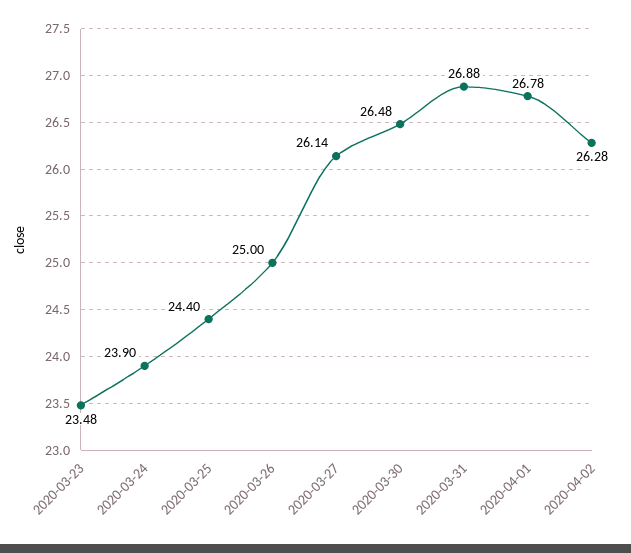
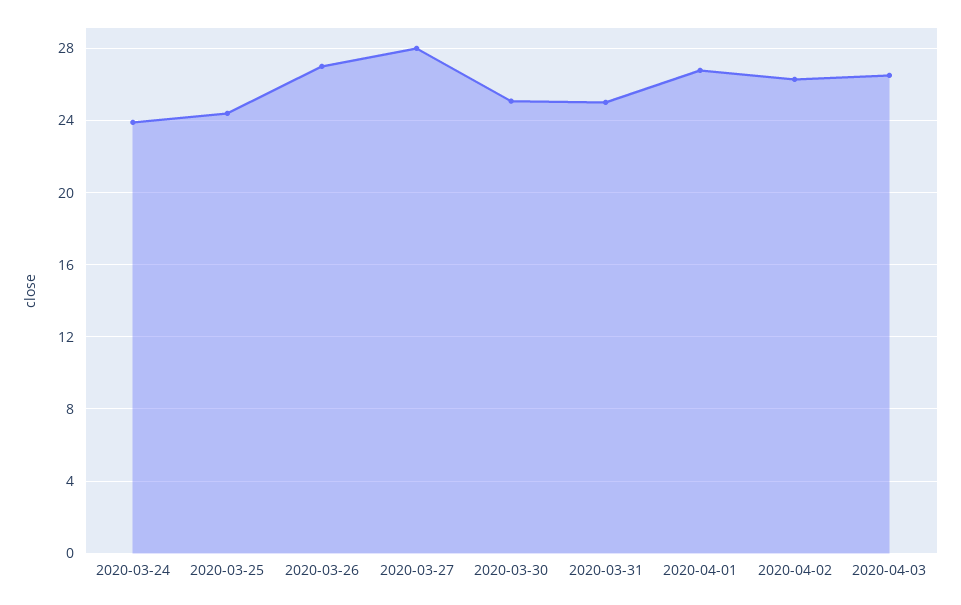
2020-03-23: 23.48 -> none
2020-03-26: 25 -> 27
2020-03-27: 26.14 -> 28
2020-03-30: 26.48 -> 25
2020-03-31: 26.88 -> 25
2020-04-03: none -> 26.5

